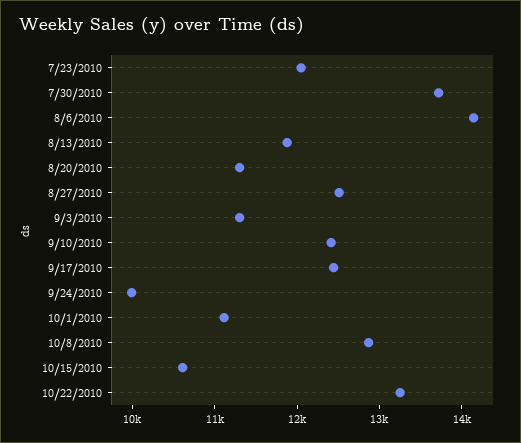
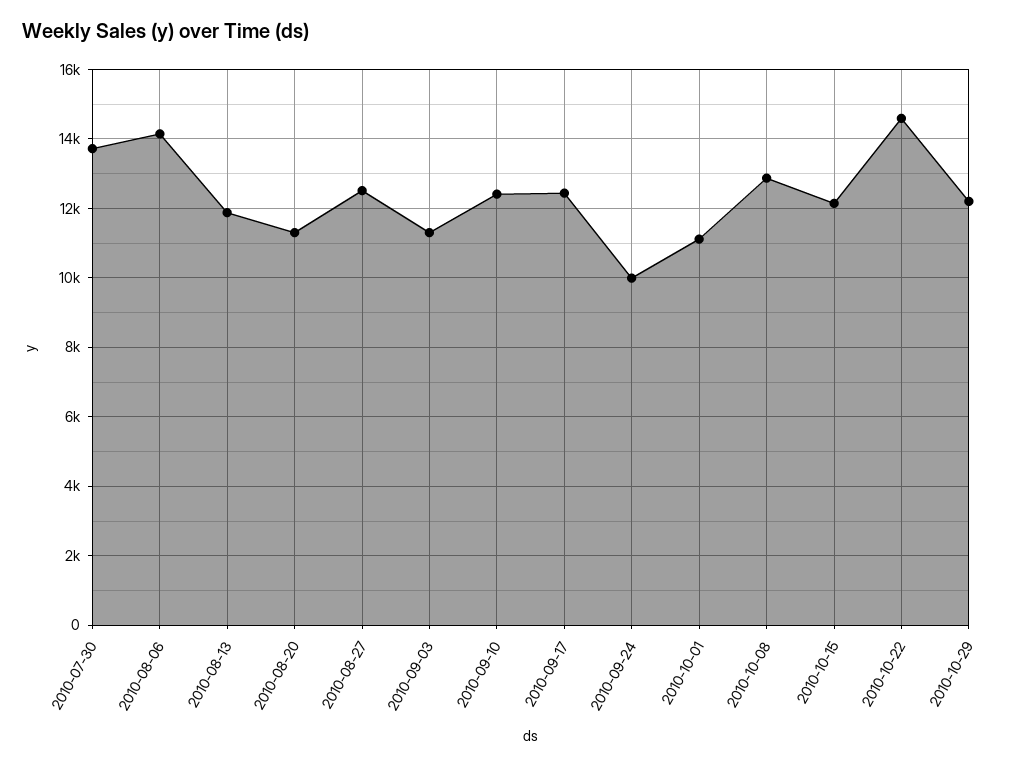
7/23/2010: 12000 -> none
10/15/2010: 10600 -> 12200
10/22/2010: 13200 -> 14600
2010-10-29: none -> 12200

